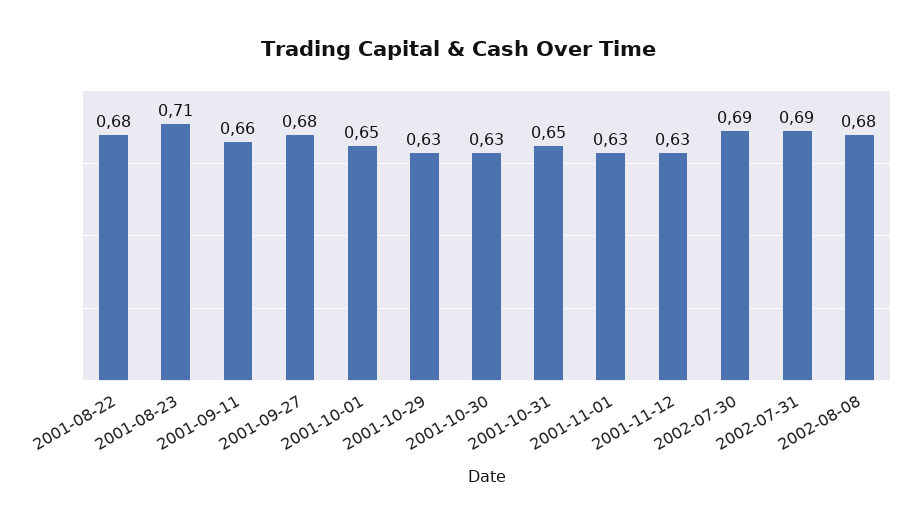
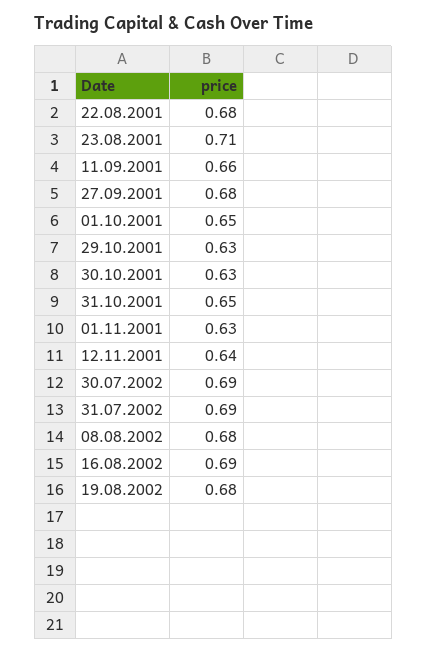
2001-11-12: 0.63 -> 0.64
16.08.2002: none -> 0.69
19.08.2002: none -> 0.68

